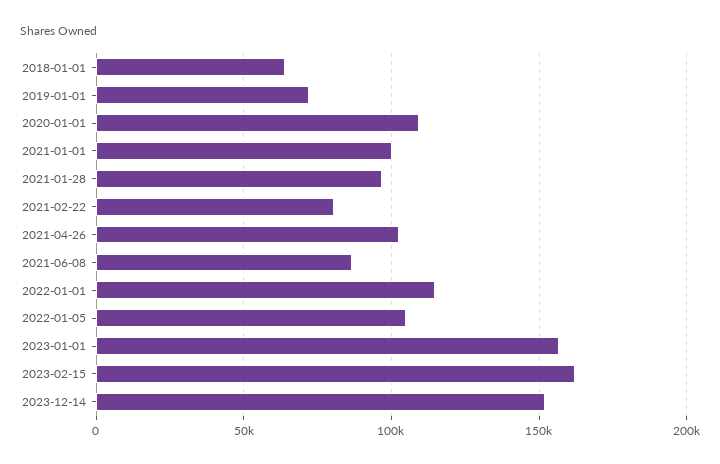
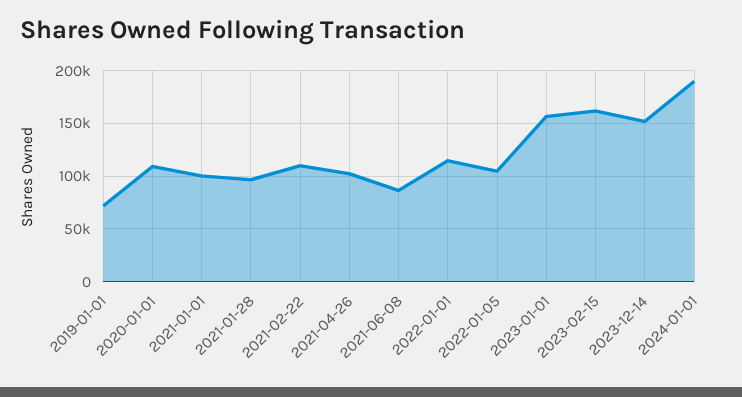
2018-01-01: 65000 -> none
2021-02-22: 80000 -> 110000
2024-01-01: none -> 190000

